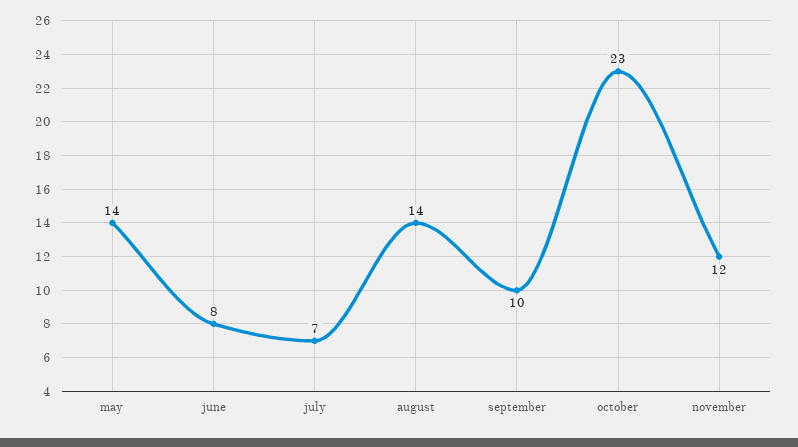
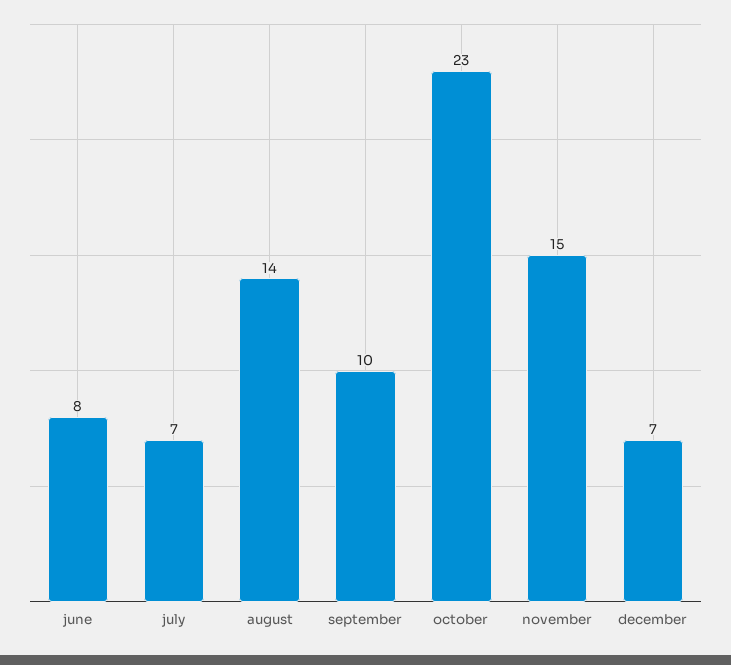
may: 14 -> none
november: 12 -> 15
december: none -> 7

